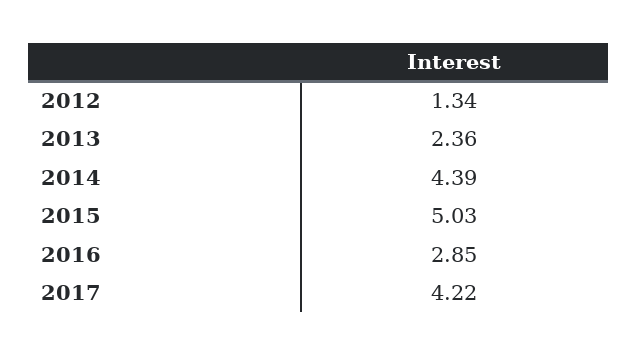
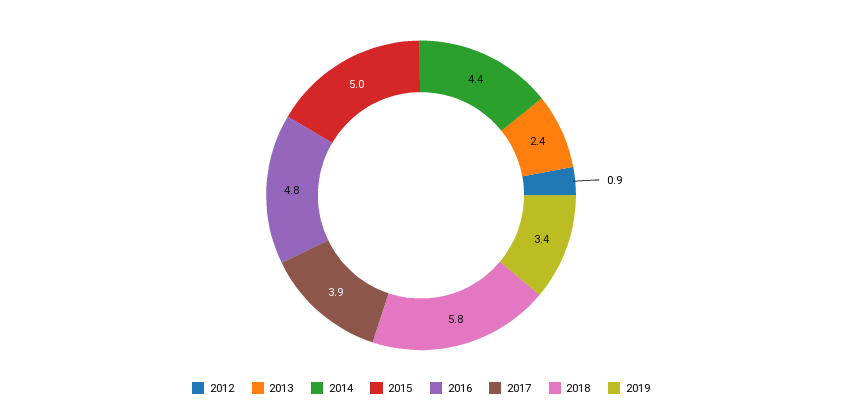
2012: 1.34 -> 0.9
2016: 2.85 -> 4.8
2017: 4.22 -> 3.9
2018: none -> 5.8
2019: none -> 3.4

